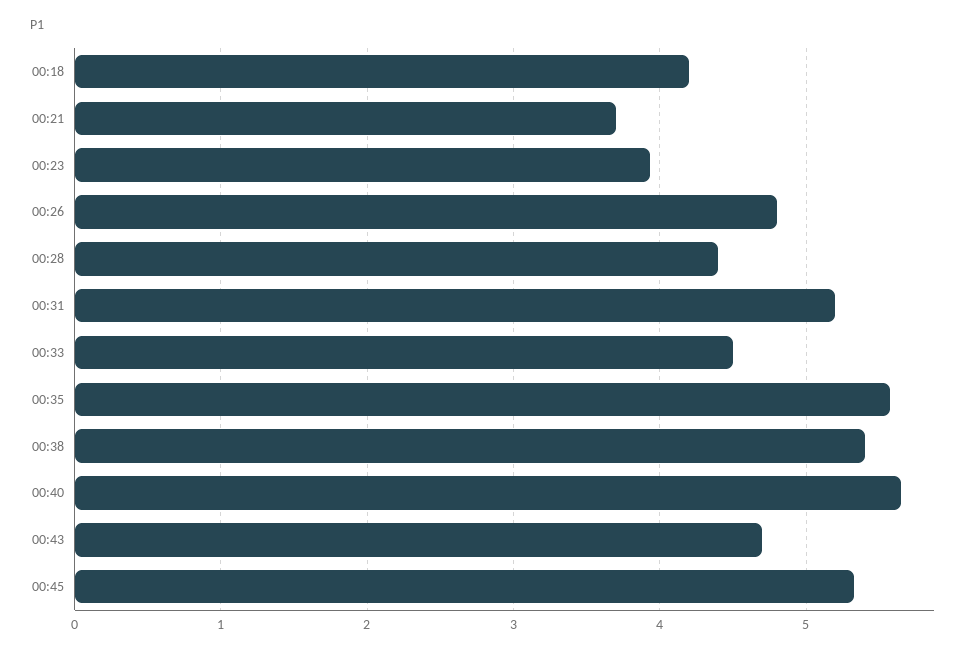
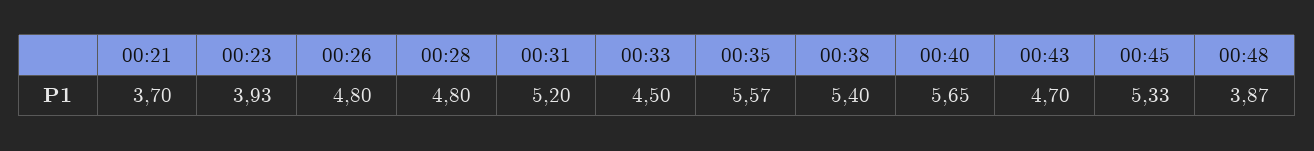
00:18: 4.2 -> none
00:28: 4.4 -> 4.8
00:48: none -> 3.87

